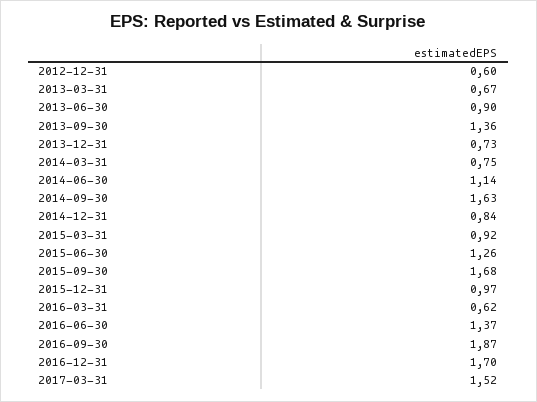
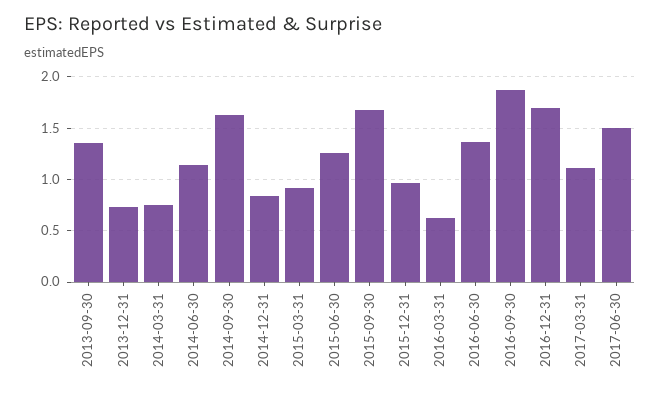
2012-12-31: 0.6 -> none
2013-03-31: 0.67 -> none
2013-06-30: 0.9 -> none
2017-03-31: 1.52 -> 1.1
2017-06-30: none -> 1.5

